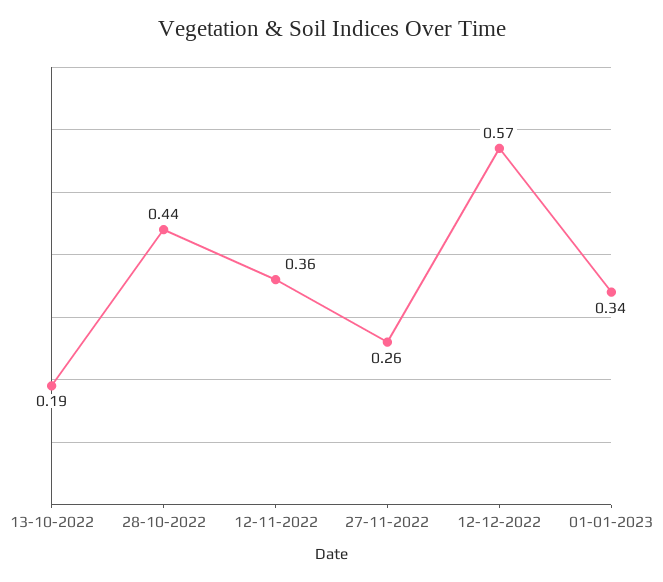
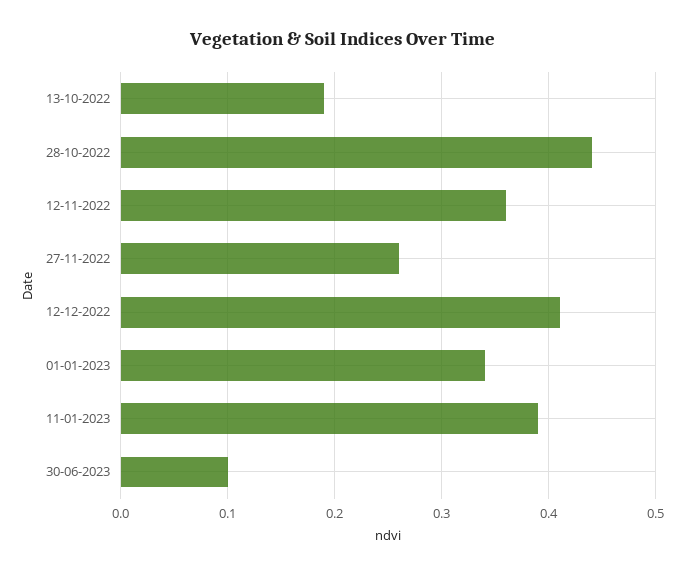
12-12-2022: 0.57 -> 0.41
11-01-2023: none -> 0.39
30-06-2023: none -> 0.1

